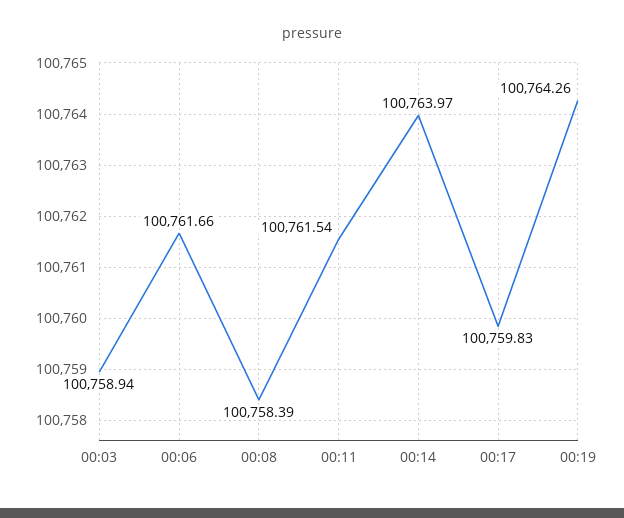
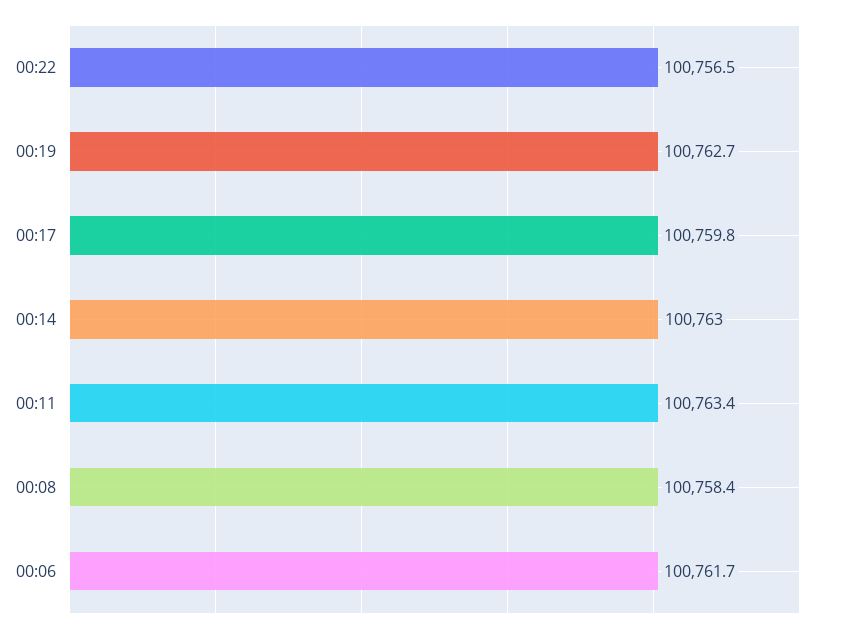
00:03: 100758.94 -> none
00:11: 100761.54 -> 100763.4
00:14: 100763.97 -> 100763
00:19: 100764.26 -> 100762.7
00:22: none -> 100756.5

